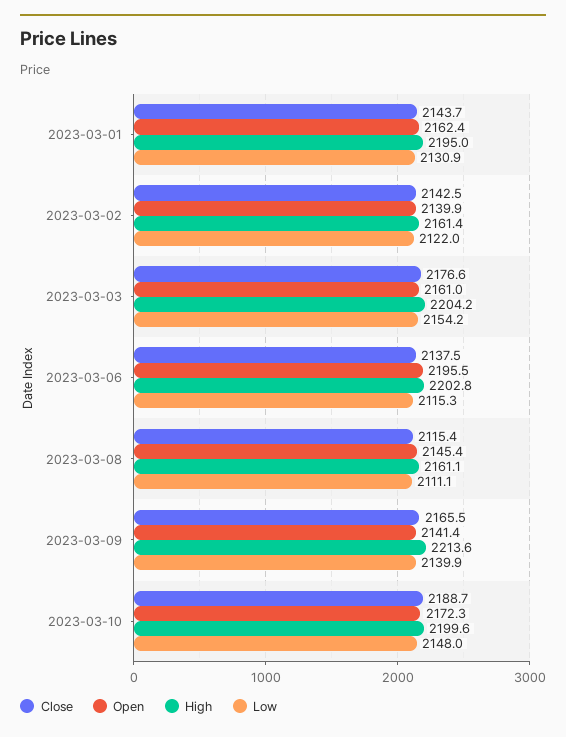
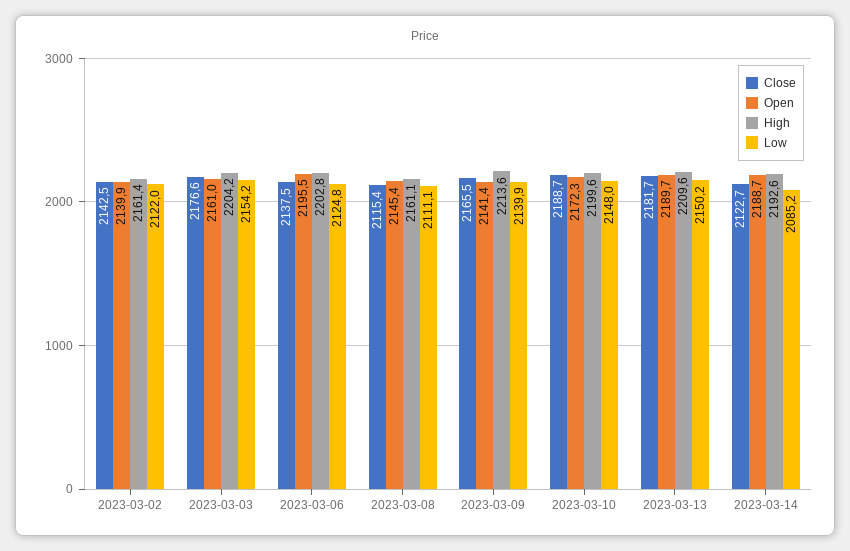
Close, 2023-03-01: 2143.7 -> none
Open, 2023-03-01: 2162.4 -> none
High, 2023-03-01: 2195 -> none
Low, 2023-03-01: 2130.9 -> none
Low, 2023-03-06: 2115.3 -> 2124.8
Close, 2023-03-13: none -> 2181.7
Open, 2023-03-13: none -> 2189.7
High, 2023-03-13: none -> 2209.6
Low, 2023-03-13: none -> 2150.2
Close, 2023-03-14: none -> 2122.7
Open, 2023-03-14: none -> 2188.7
High, 2023-03-14: none -> 2192.6
Low, 2023-03-14: none -> 2085.2

